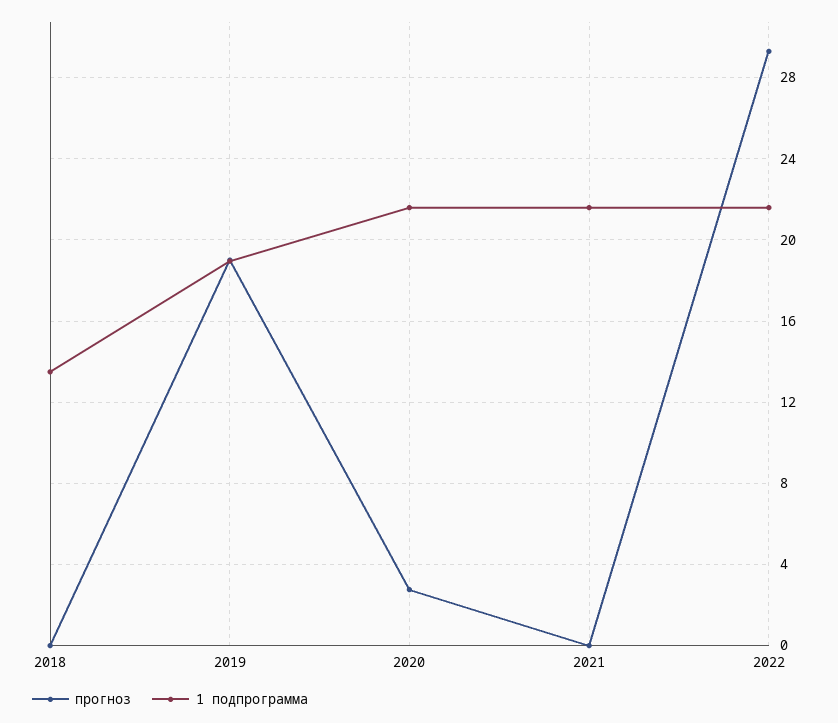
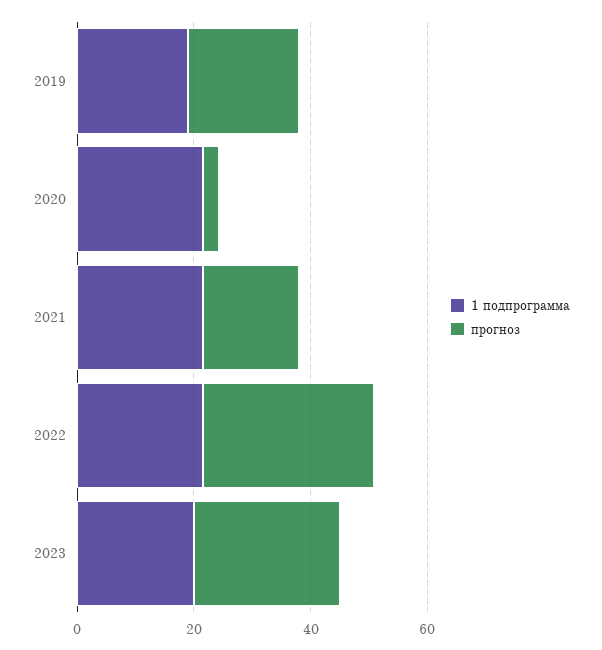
прогноз, 2018: 0 -> none
1 подпрограмма, 2018: 13.5 -> none
прогноз, 2021: 0 -> 15
1 подпрограмма, 2023: none -> 20
прогноз, 2023: none -> 25

